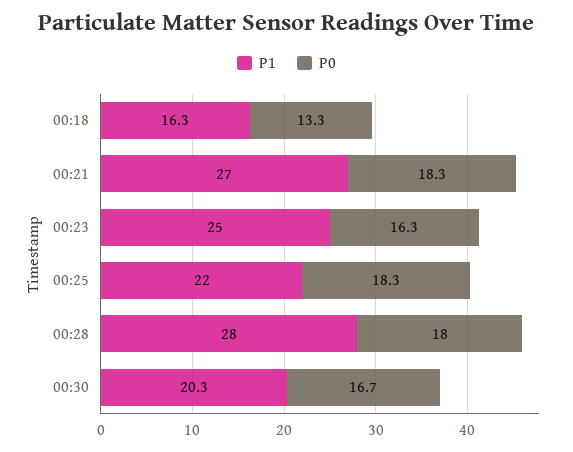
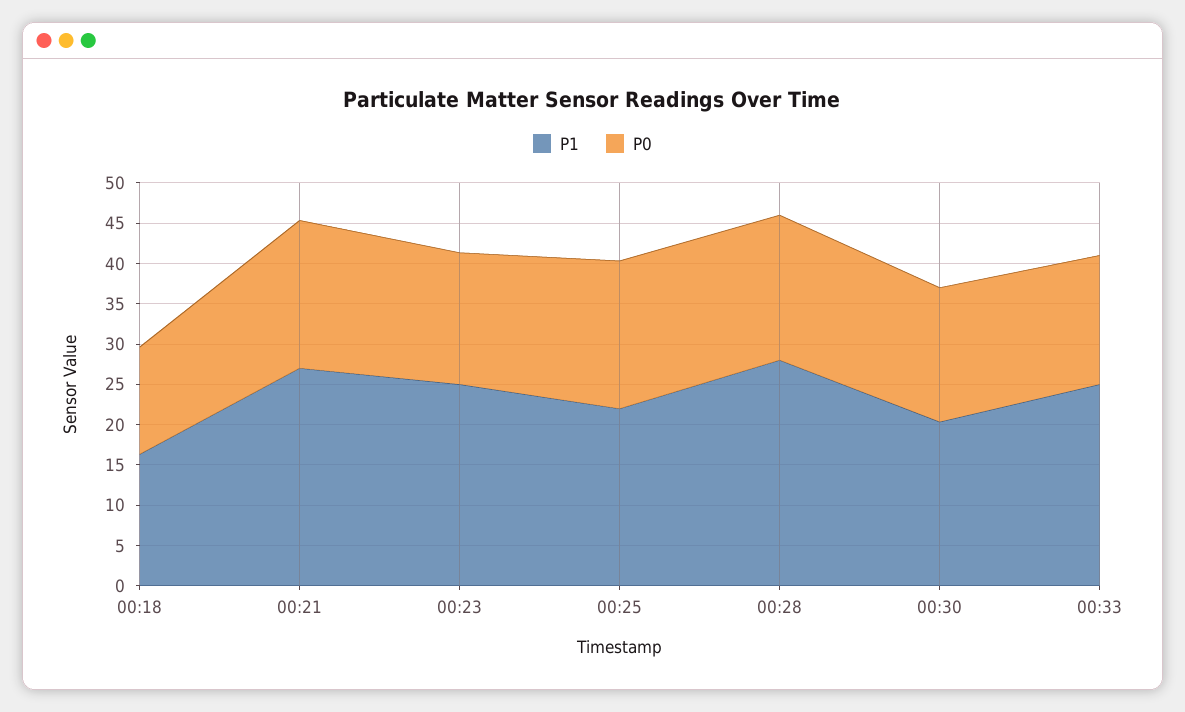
P1, 00:33: none -> 25
P0, 00:33: none -> 16

